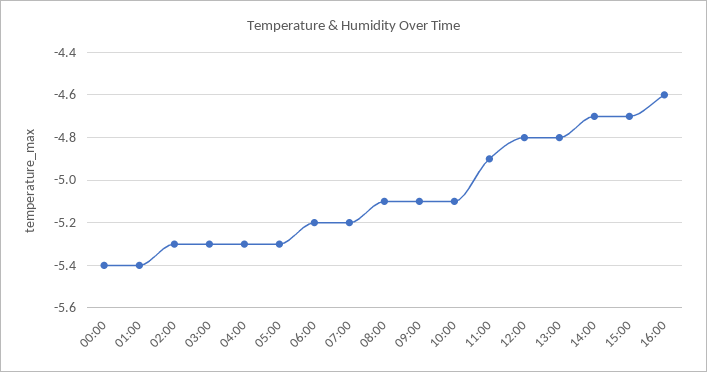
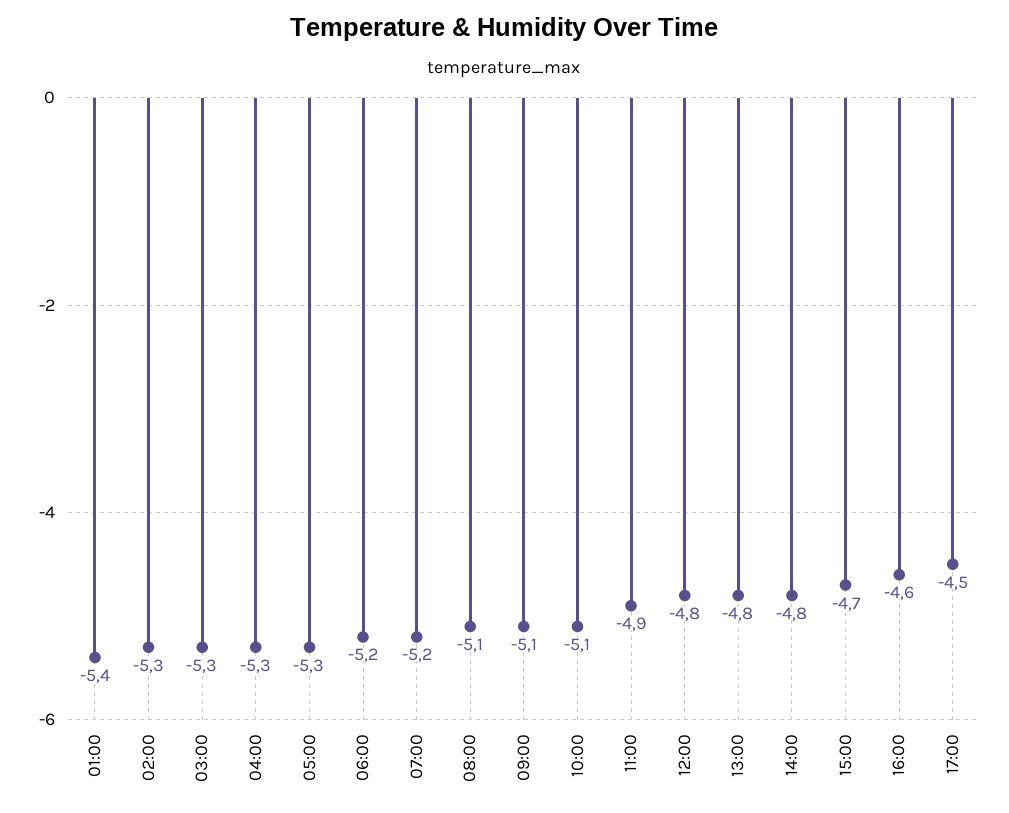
00:00: -5.4 -> none
14:00: -4.7 -> -4.8
17:00: none -> -4.5

